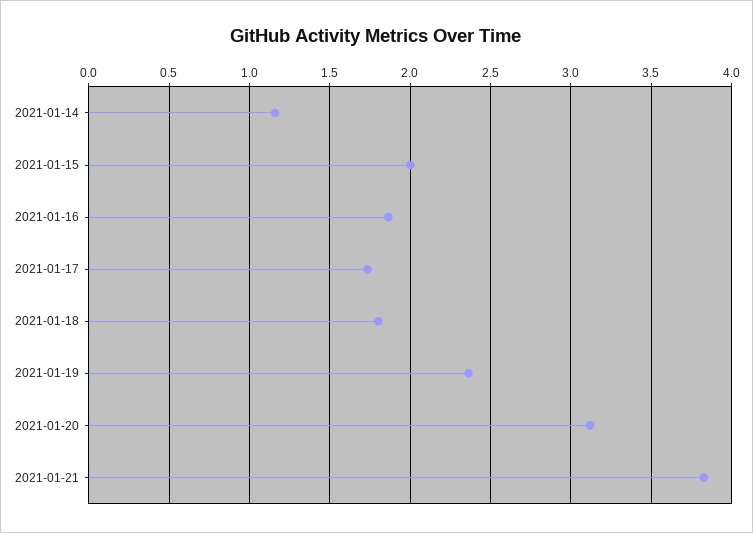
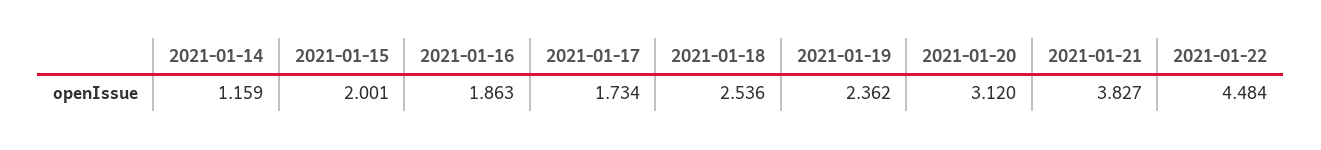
2021-01-18: 1.8 -> 2.536
2021-01-22: none -> 4.484

